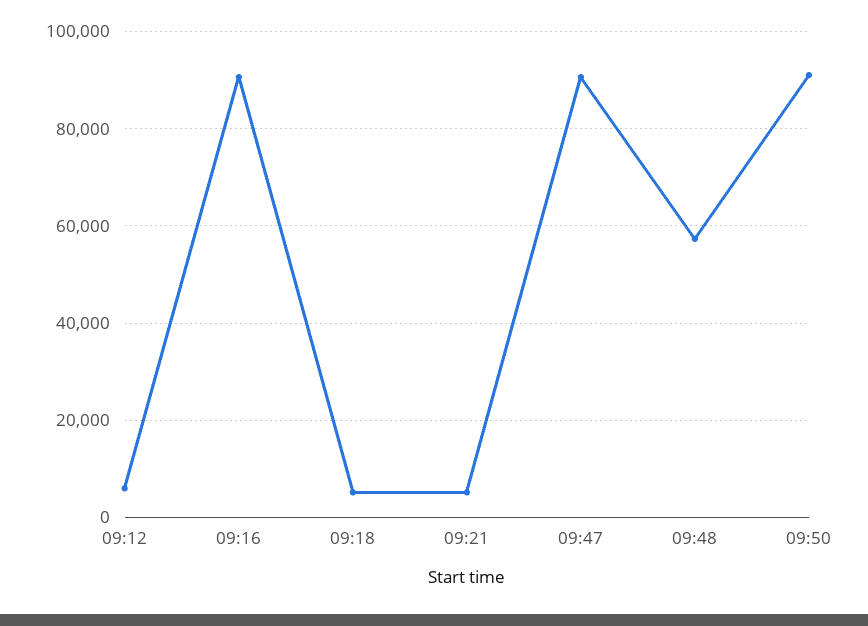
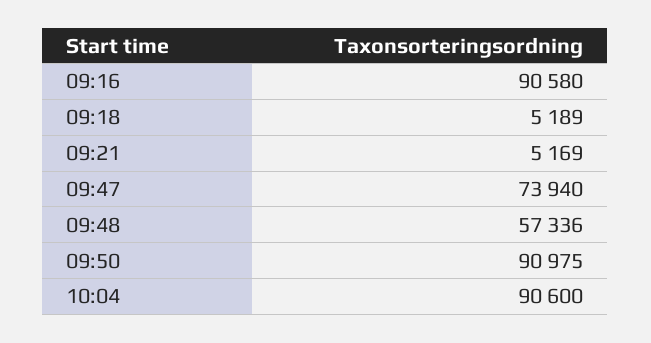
09:12: 6000 -> none
09:47: 90000 -> 73940
10:04: none -> 90600

